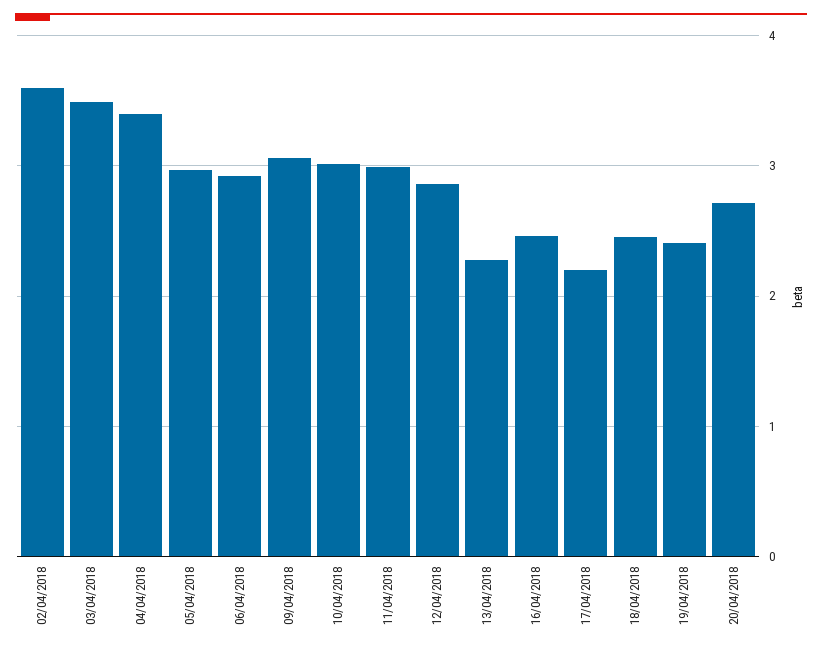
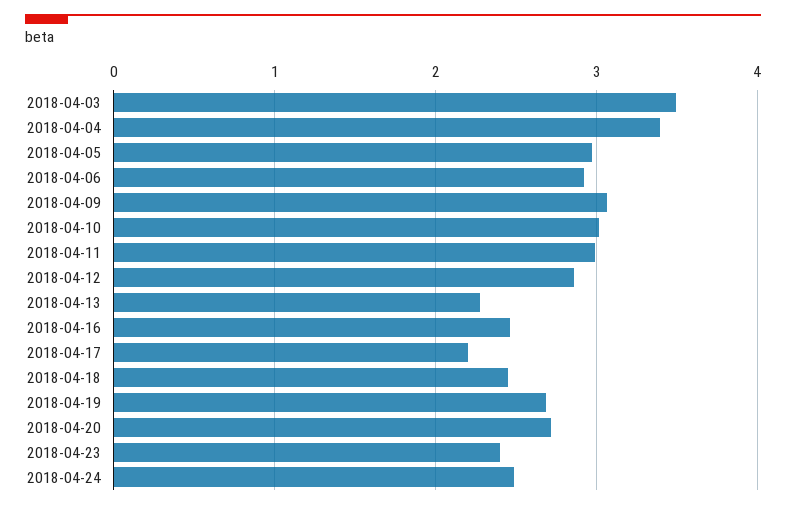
02/04/2018: 3.6 -> none
19/04/2018: 2.4 -> 2.7
2018-04-23: none -> 2.4
2018-04-24: none -> 2.5

